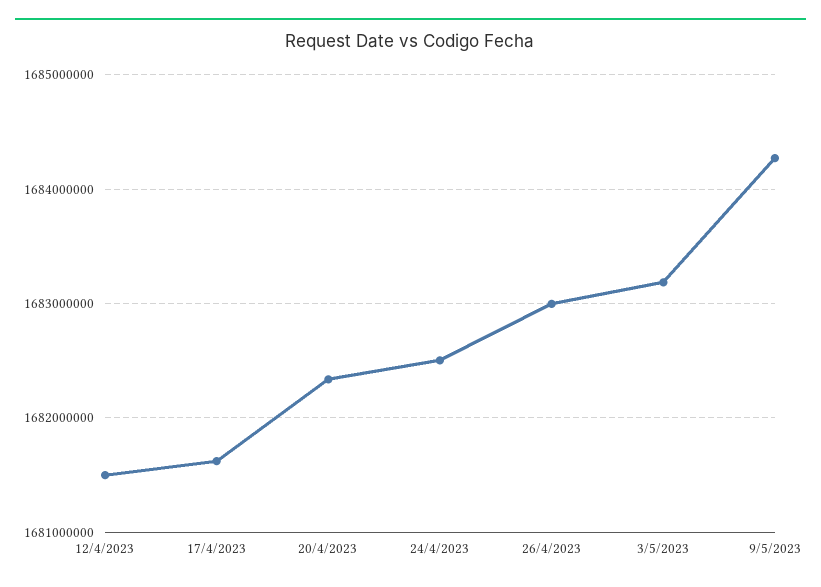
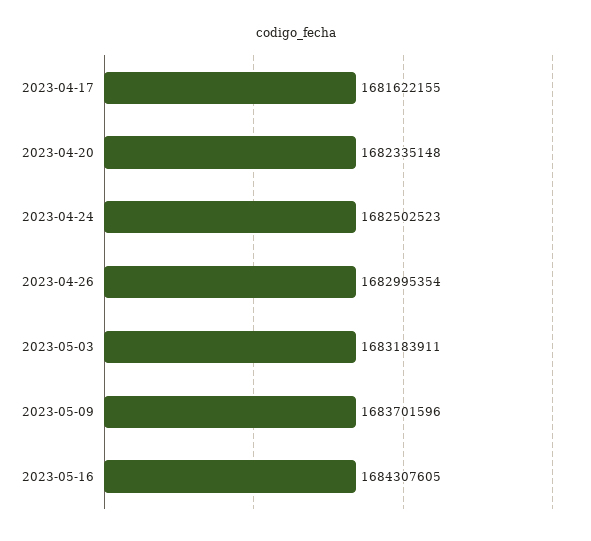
12/4/2023: 1681500000 -> none
9/5/2023: 1684300000 -> 1683701596
2023-05-16: none -> 1684307605

